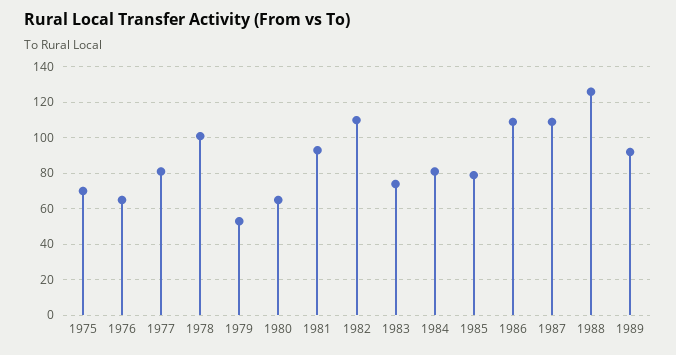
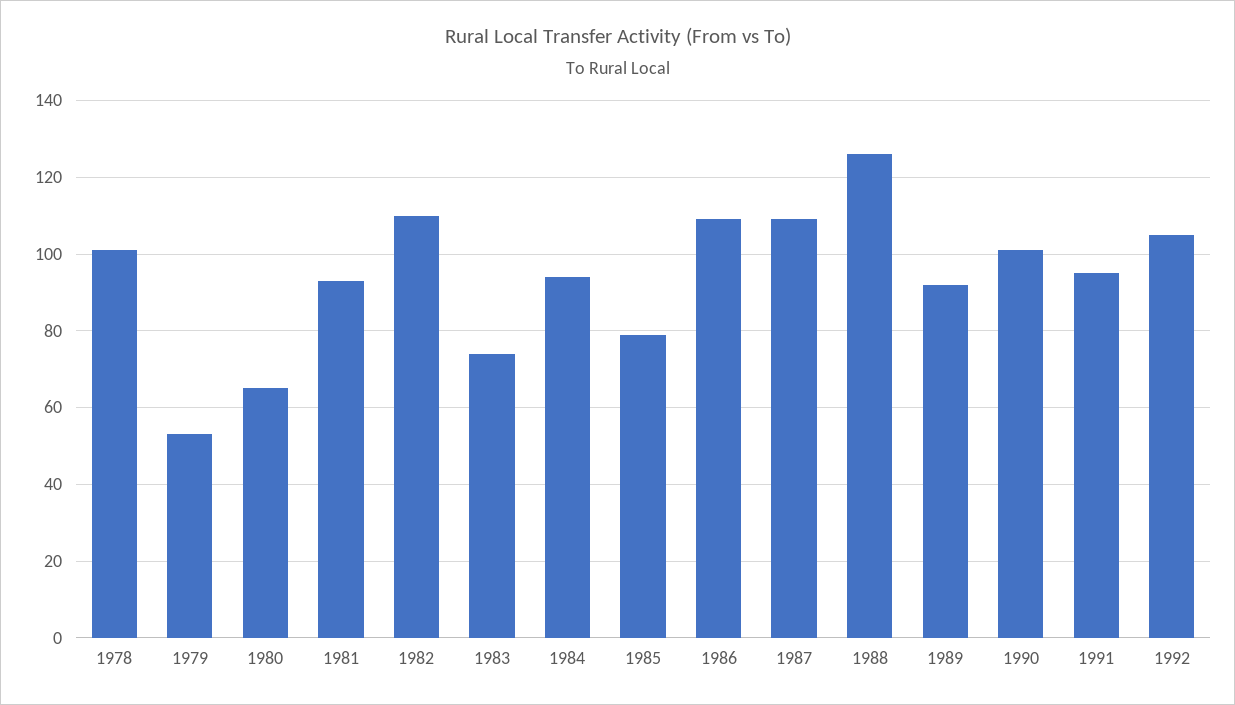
1975: 70 -> none
1976: 65 -> none
1977: 80 -> none
1984: 80 -> 95
1990: none -> 100
1991: none -> 95
1992: none -> 105

